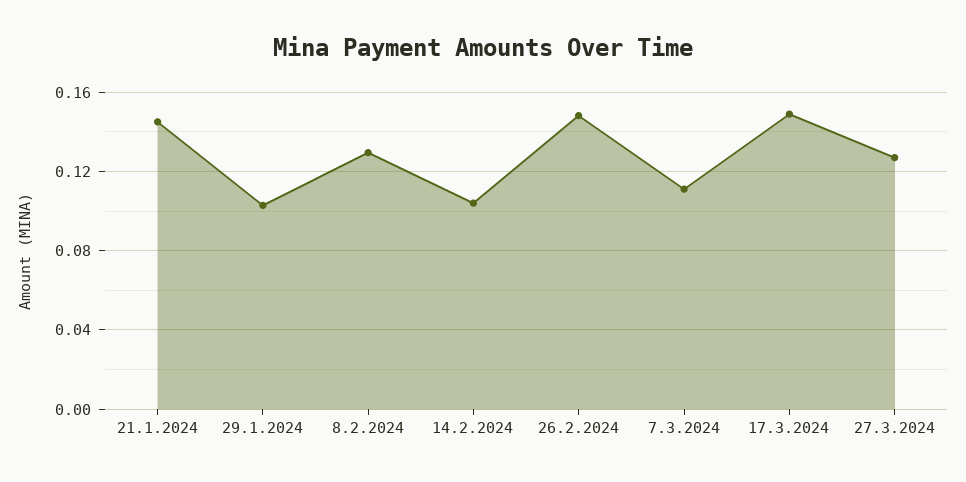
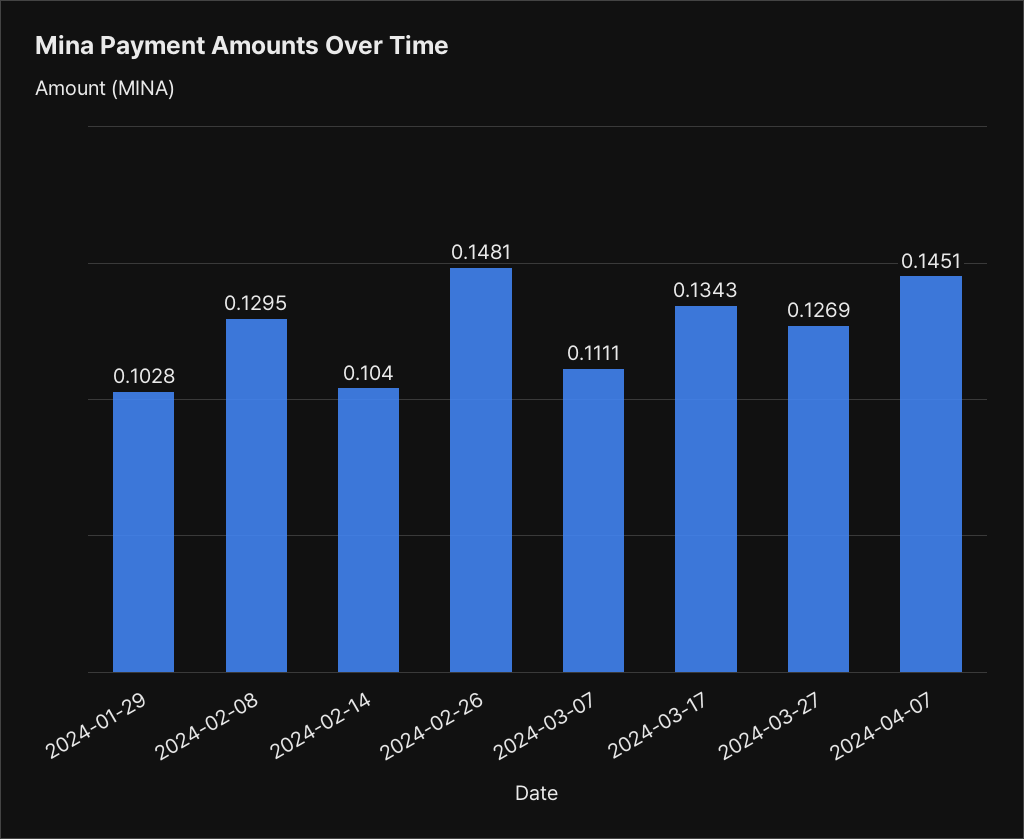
21.1.2024: 0.145 -> none
17.3.2024: 0.15 -> 0.1343
2024-04-07: none -> 0.1451

